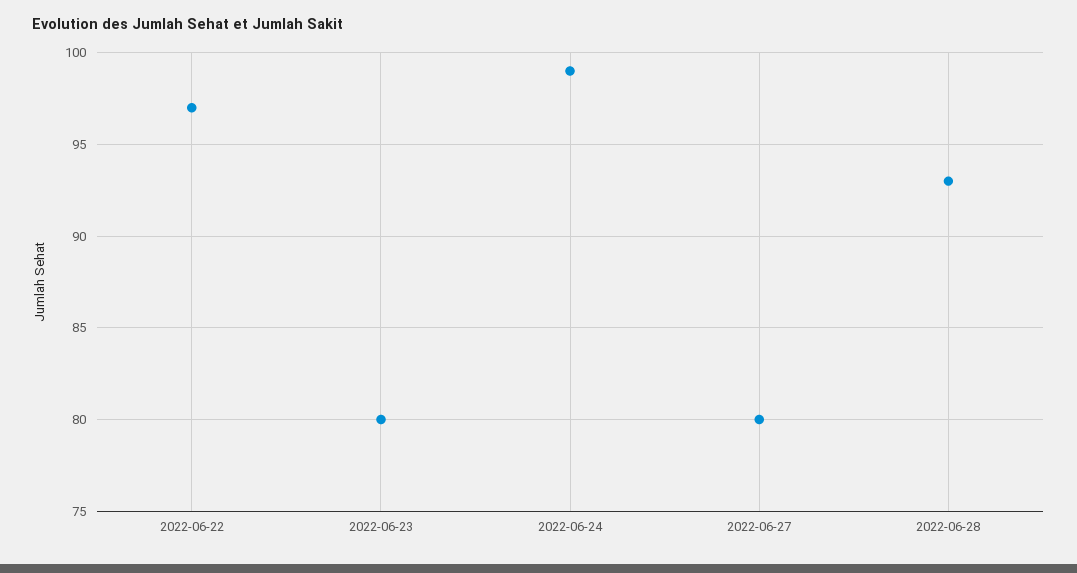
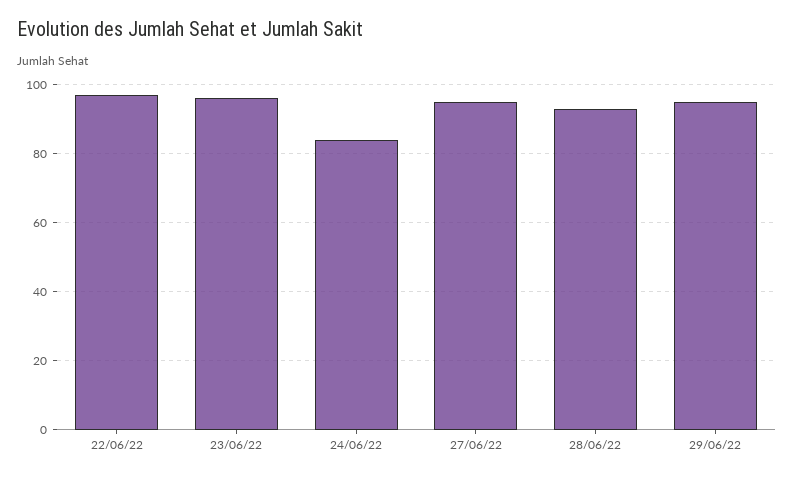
2022-06-23: 80 -> 95
2022-06-24: 99 -> 85
2022-06-27: 80 -> 95
29/06/22: none -> 95

